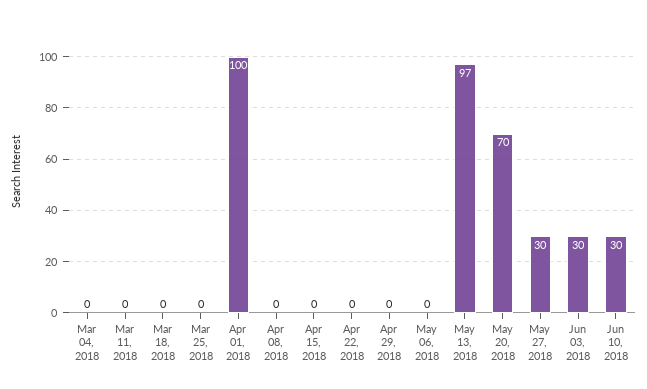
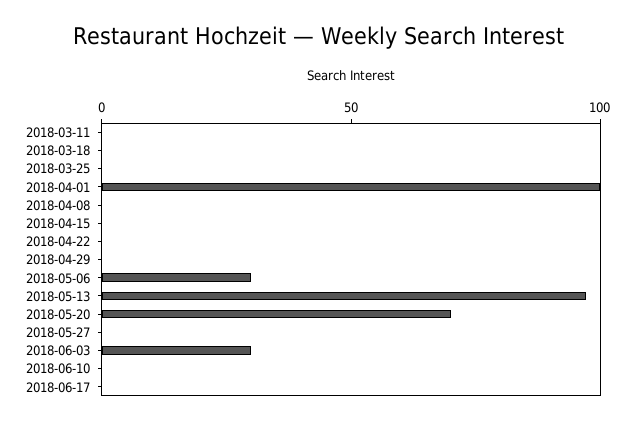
Mar 04, 2018: 0 -> none
May 06, 2018: 0 -> 30
May 27, 2018: 30 -> 0
Jun 10, 2018: 30 -> 0
2018-06-17: none -> 0

